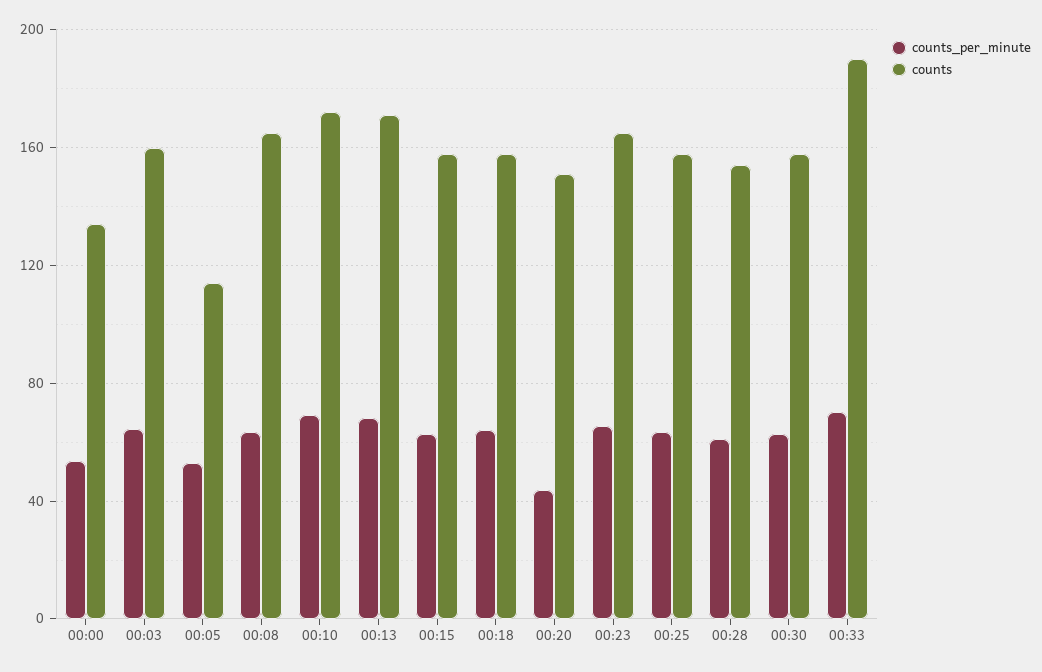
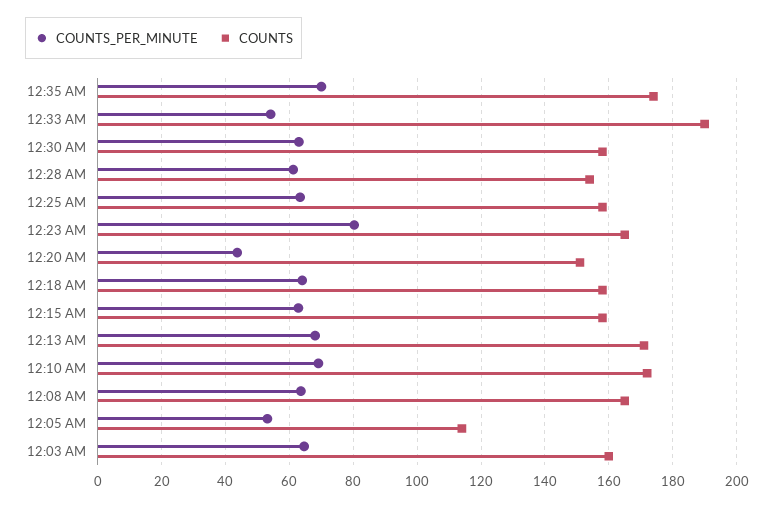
counts_per_minute, 00:00: 55 -> none
counts, 00:00: 135 -> none
counts_per_minute, 00:23: 65 -> 80
counts_per_minute, 00:33: 70 -> 54
counts_per_minute, 12:35 AM: none -> 70
counts, 12:35 AM: none -> 174

